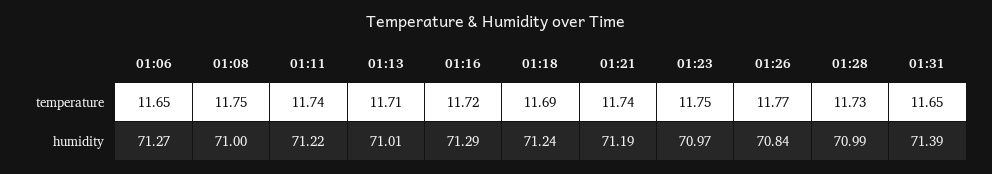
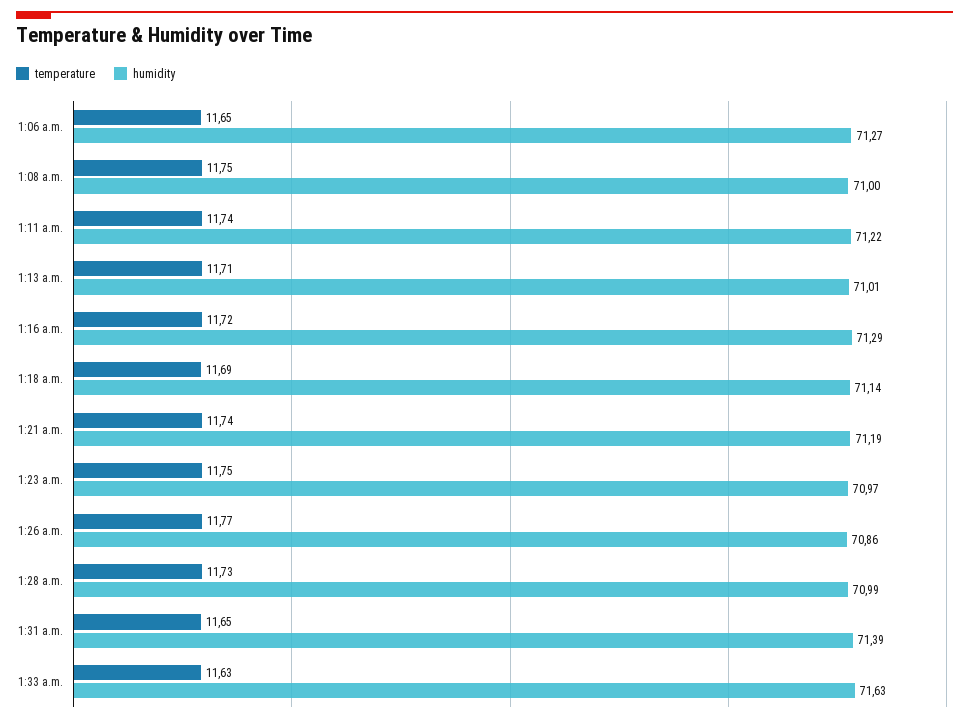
humidity, 01:18: 71.24 -> 71.14
humidity, 01:26: 70.84 -> 70.86
temperature, 1:33 a.m.: none -> 11.63
humidity, 1:33 a.m.: none -> 71.63

